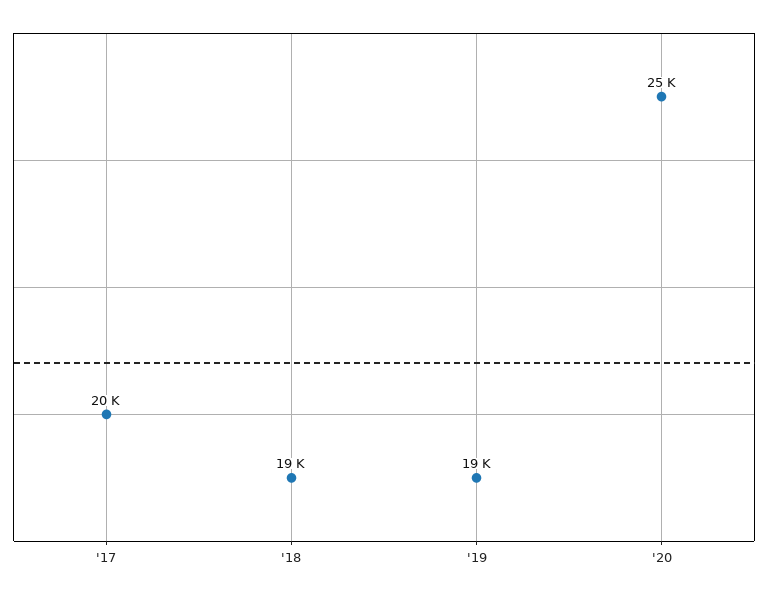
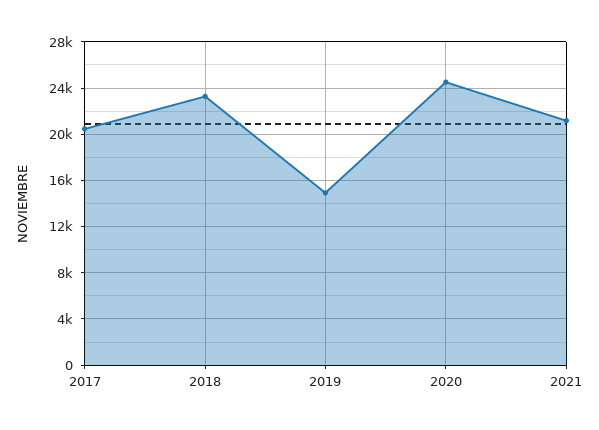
'18: 19000 -> 23000
'19: 19000 -> 15000
2021: none -> 21000

